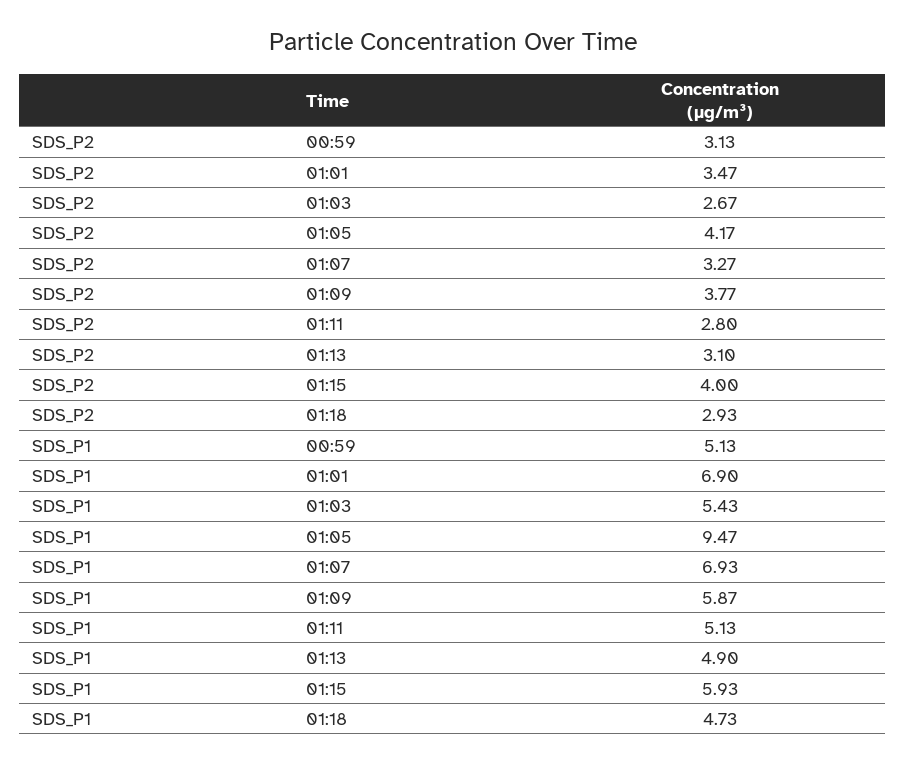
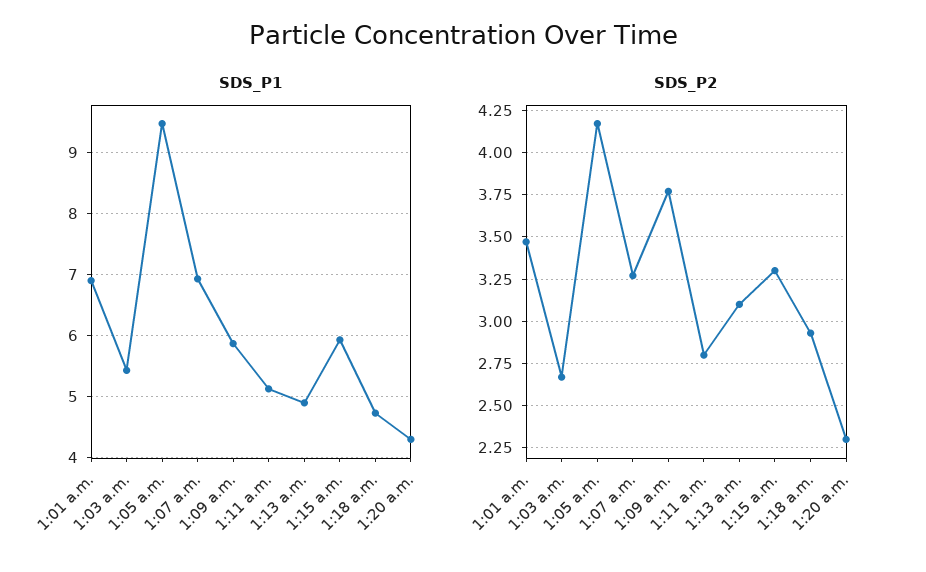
SDS_P2, 00:59: 3.13 -> none
SDS_P2, 01:15: 4 -> 3.3
SDS_P1, 00:59: 5.13 -> none
SDS_P1, 1:20 a.m.: none -> 4.3
SDS_P2, 1:20 a.m.: none -> 2.3

